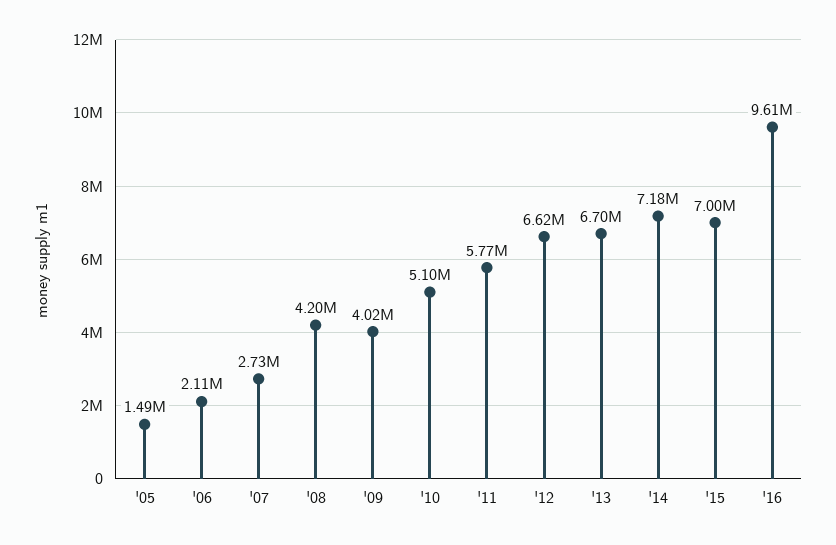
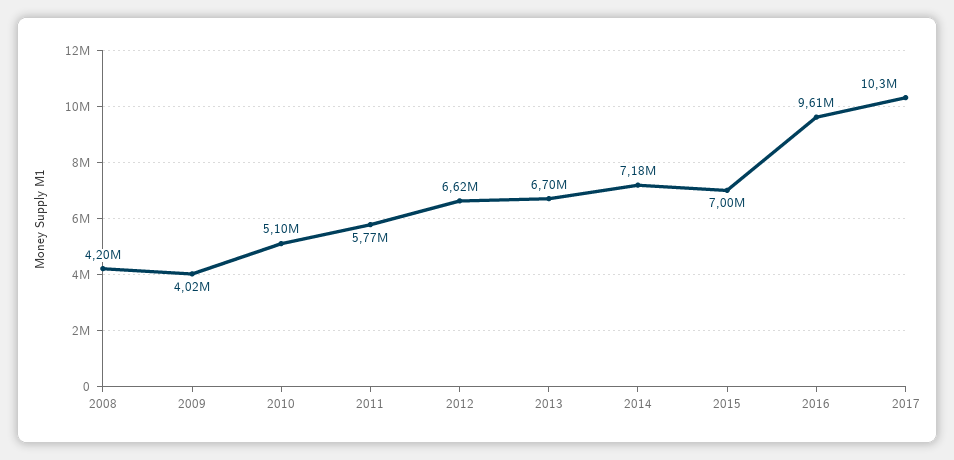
'05: 1490000 -> none
'06: 2110000 -> none
'07: 2730000 -> none
2017: none -> 10300000

